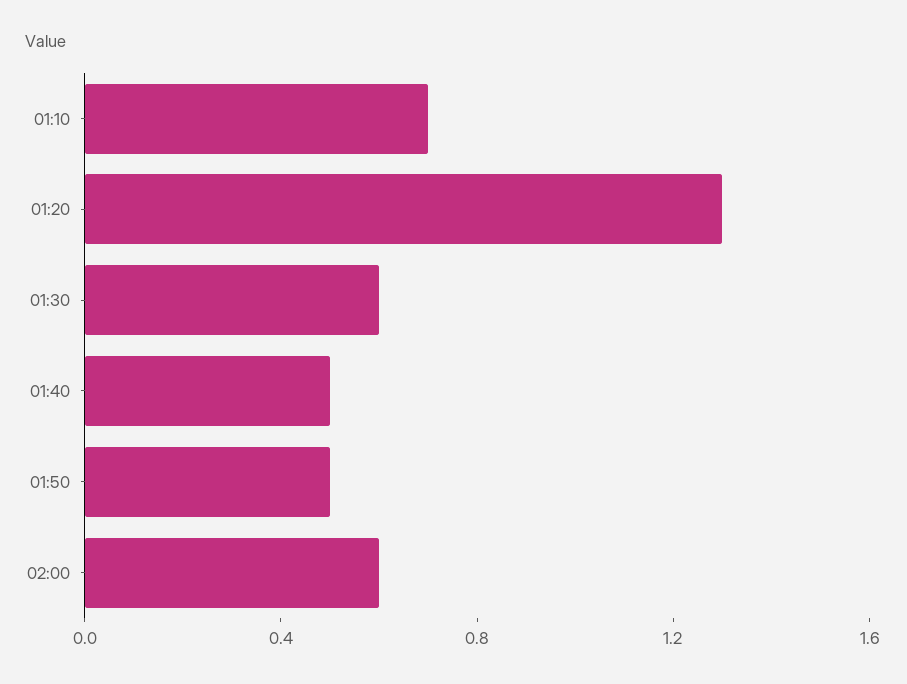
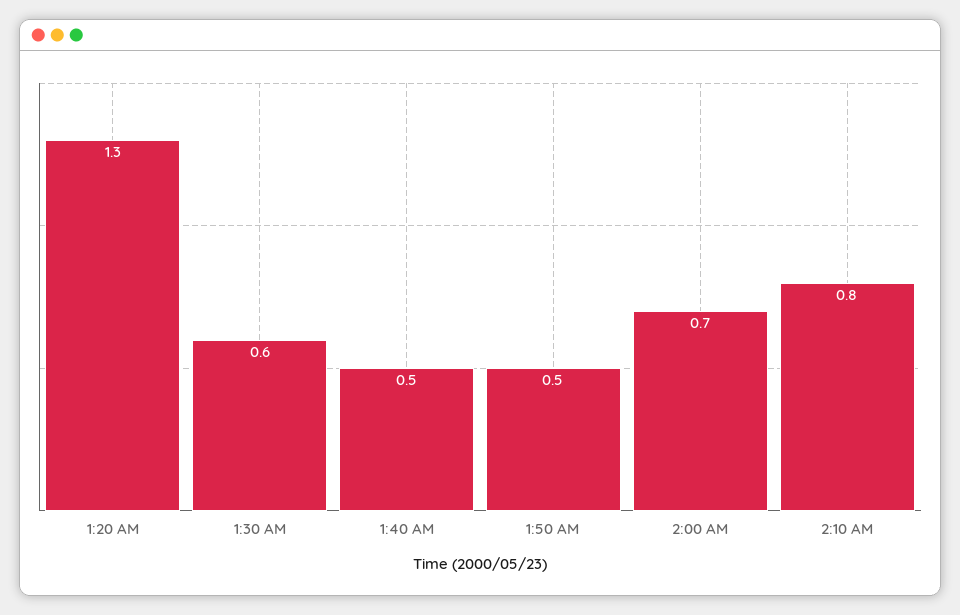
01:10: 0.7 -> none
02:00: 0.6 -> 0.7
2:10 AM: none -> 0.8

